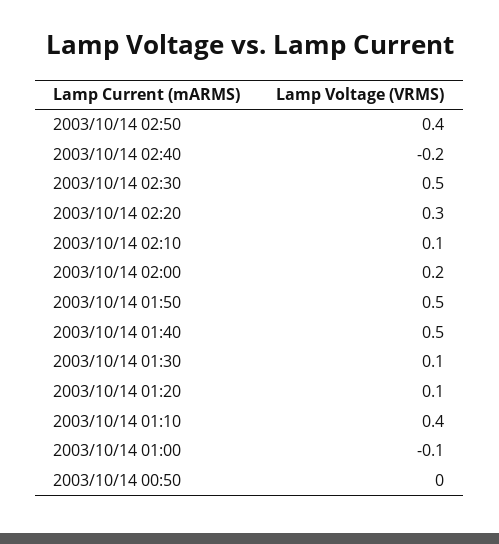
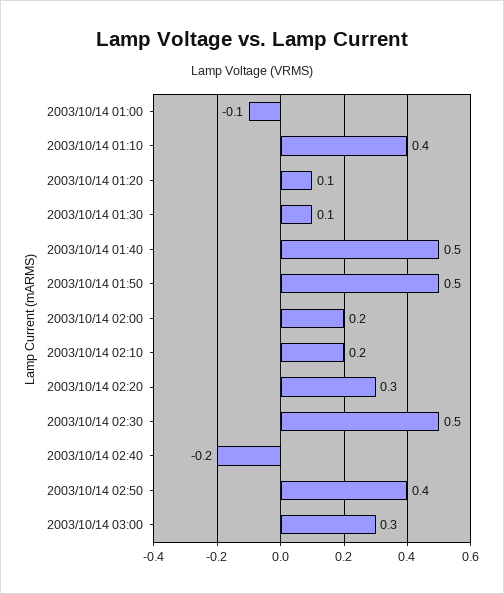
2003/10/14 02:10: 0.1 -> 0.2
2003/10/14 00:50: 0 -> none
2003/10/14 03:00: none -> 0.3

